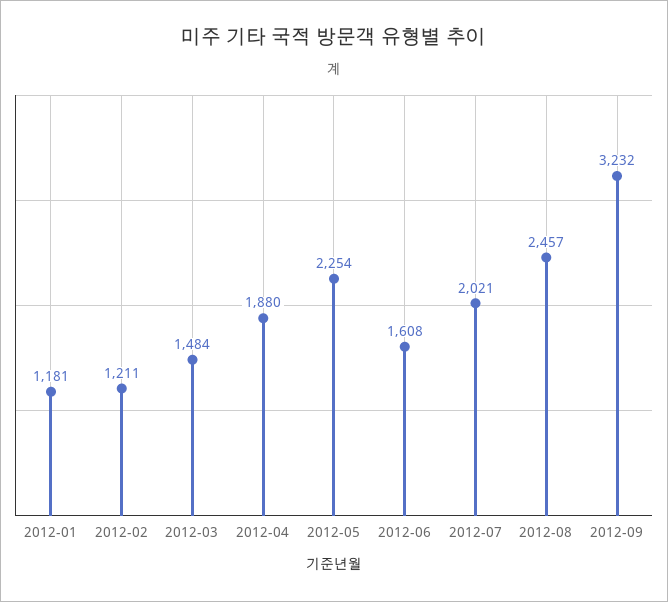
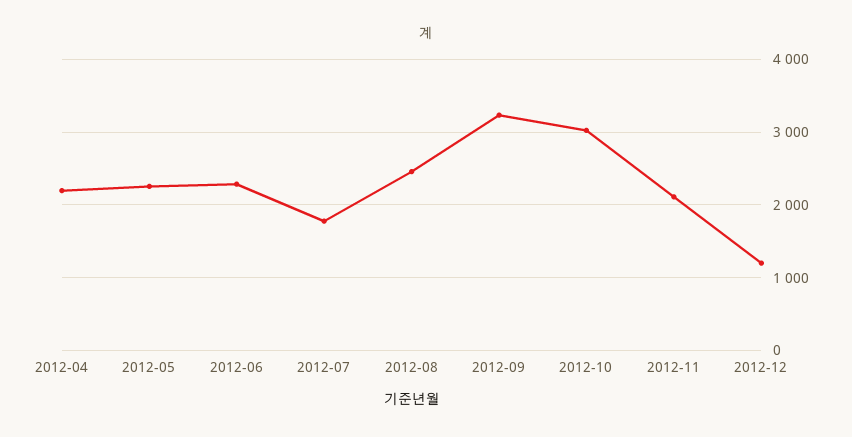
2012-01: 1181 -> none
2012-02: 1211 -> none
2012-03: 1484 -> none
2012-04: 1880 -> 2200
2012-06: 1608 -> 2300
2012-07: 2021 -> 1800
2012-10: none -> 3000
2012-11: none -> 2100
2012-12: none -> 1200

